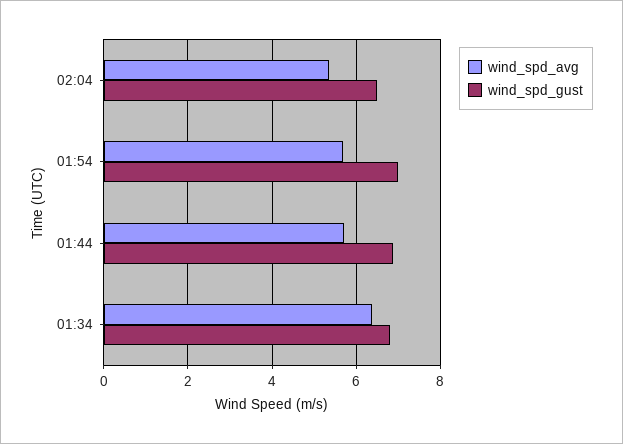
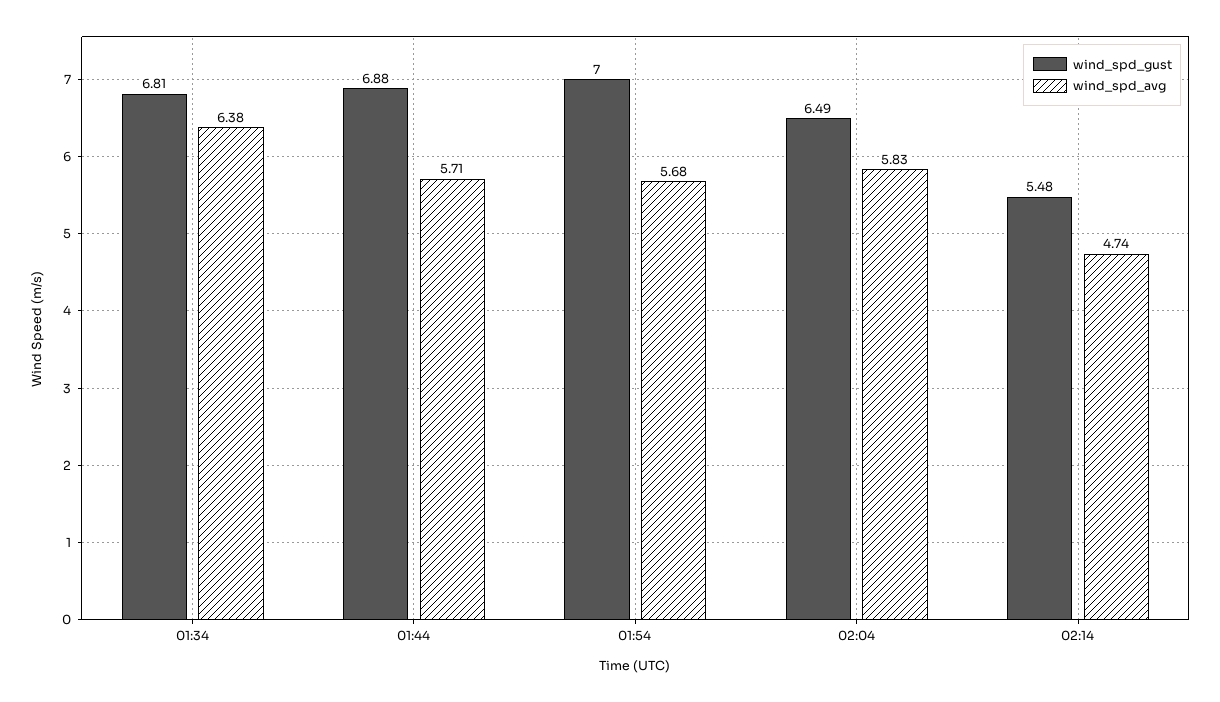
wind_spd_avg, 02:04: 5.4 -> 5.83
wind_spd_gust, 02:14: none -> 5.48
wind_spd_avg, 02:14: none -> 4.74

